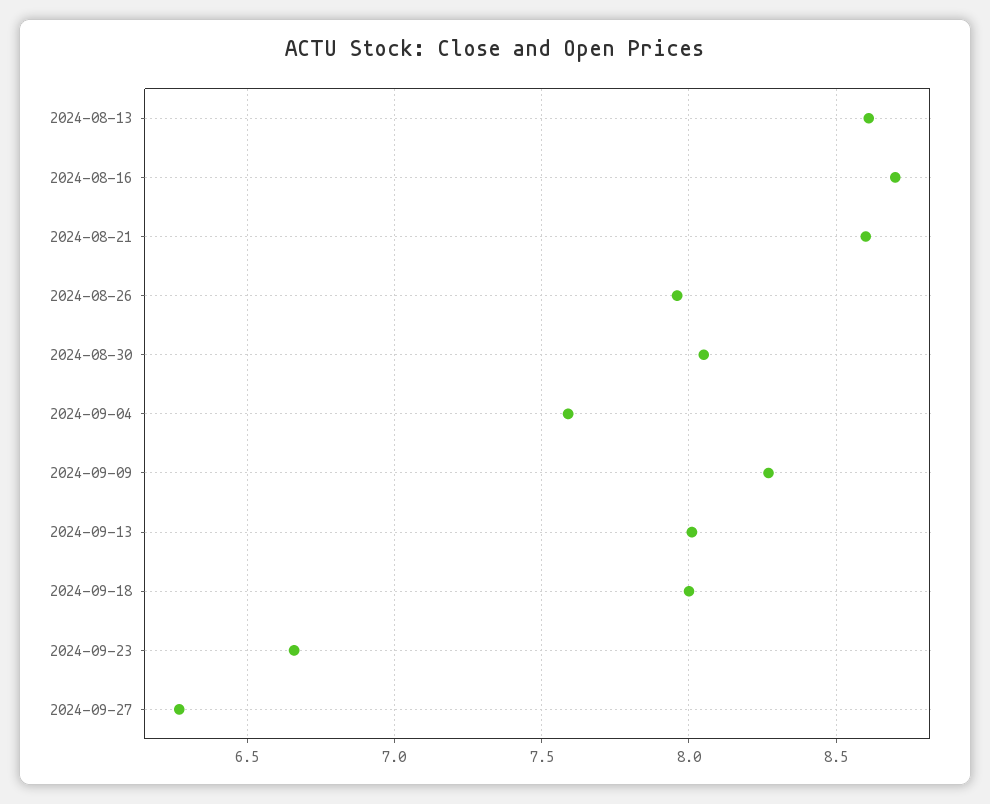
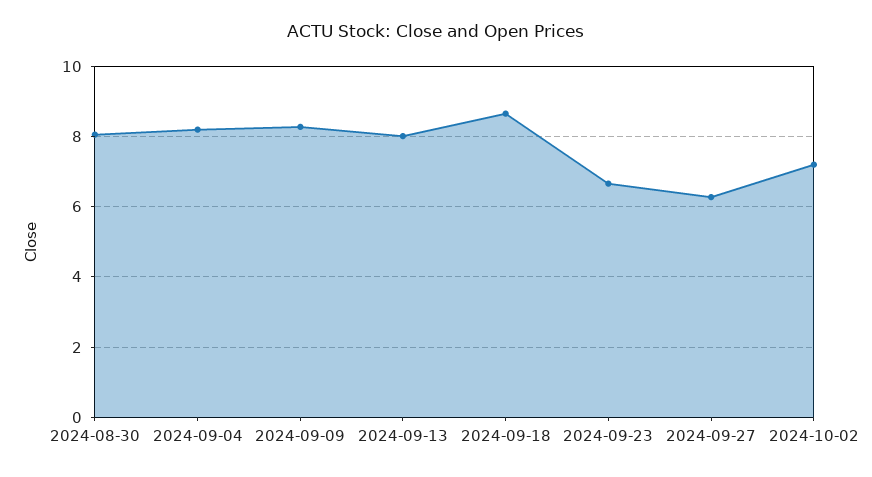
2024-08-13: 8.6 -> none
2024-08-16: 8.7 -> none
2024-08-21: 8.6 -> none
2024-08-26: 7.95 -> none
2024-09-04: 7.6 -> 8.2
2024-09-18: 8 -> 8.6
2024-10-02: none -> 7.2

